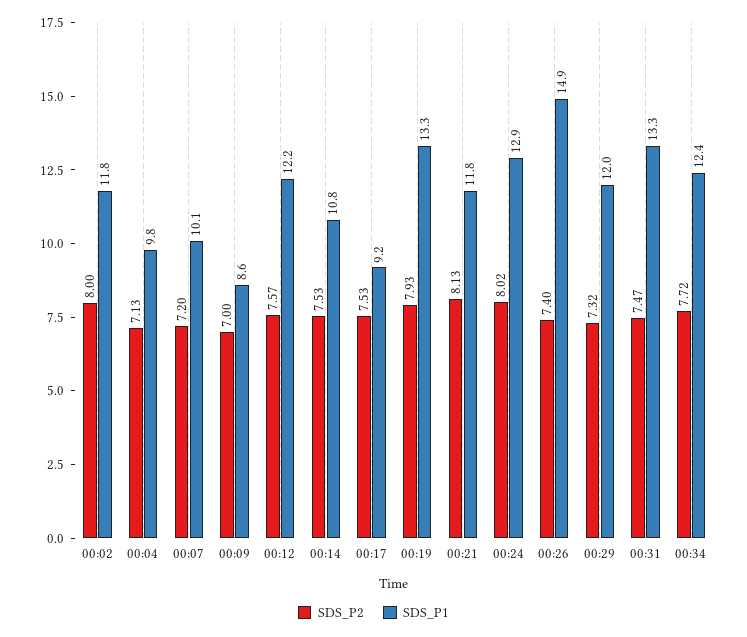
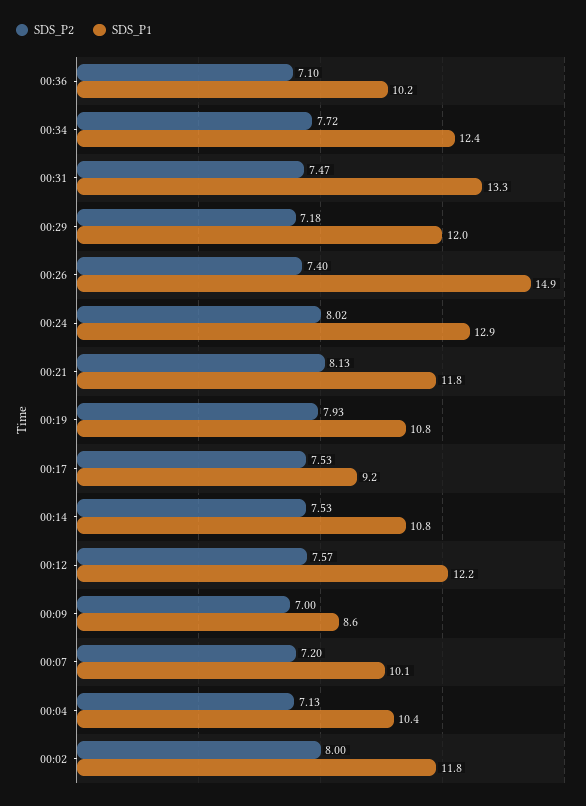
SDS_P1, 00:04: 9.8 -> 10.4
SDS_P1, 00:19: 13.3 -> 10.8
SDS_P2, 00:29: 7.32 -> 7.18
SDS_P2, 00:36: none -> 7.1
SDS_P1, 00:36: none -> 10.2

